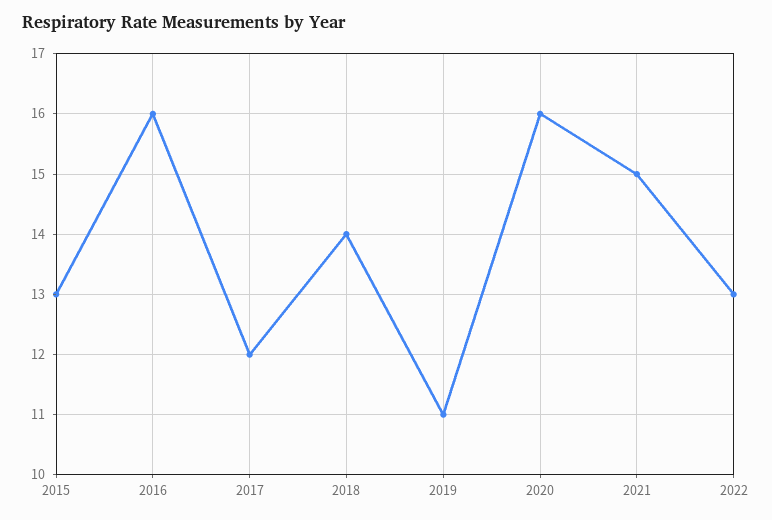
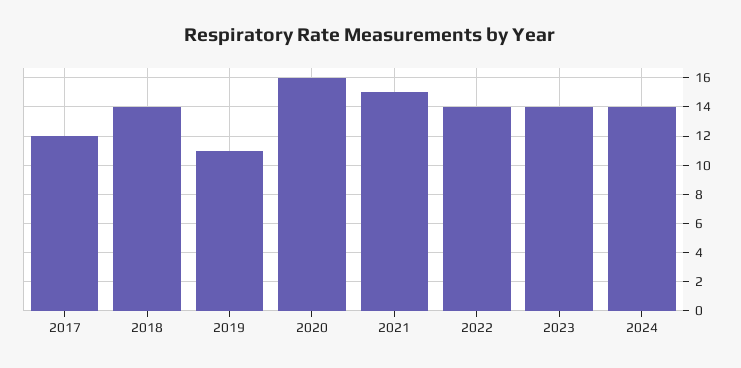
2015: 13 -> none
2016: 16 -> none
2022: 13 -> 14
2023: none -> 14
2024: none -> 14

